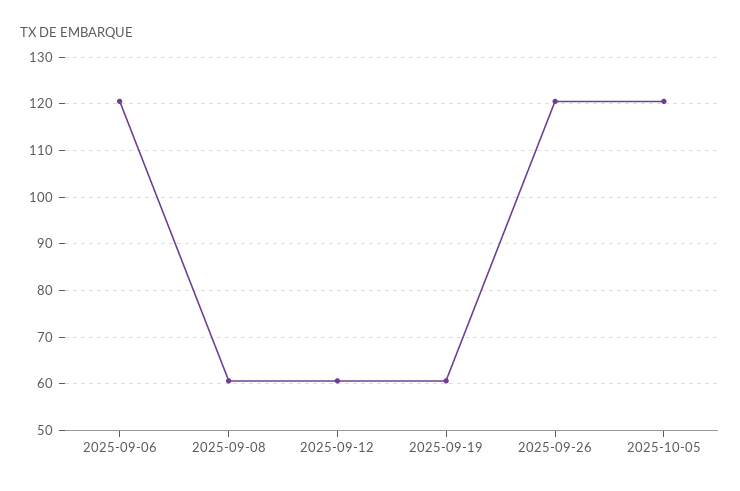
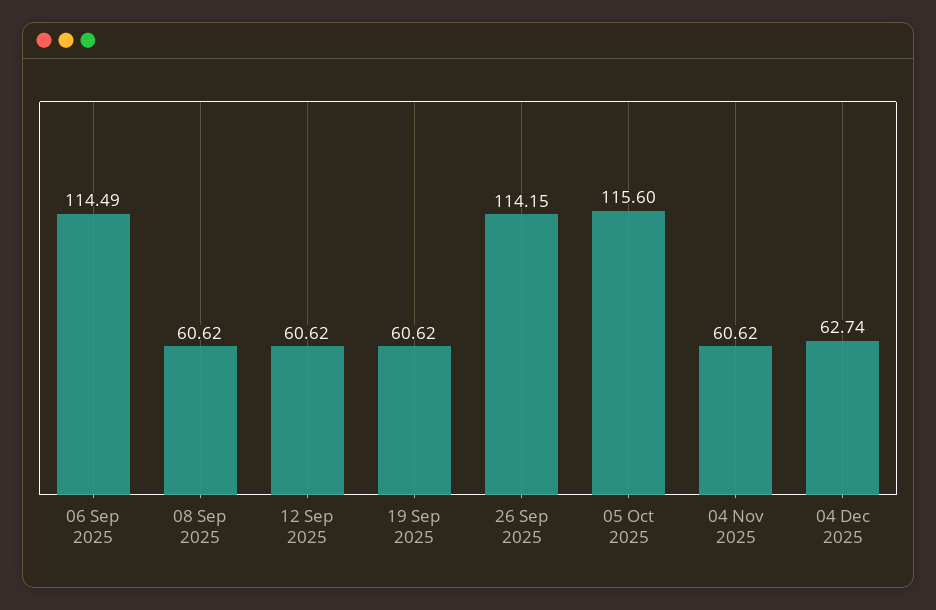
2025-09-06: 120 -> 114.49
2025-09-26: 120 -> 114.15
2025-10-05: 120 -> 115.6
04 Nov 2025: none -> 60.62
04 Dec 2025: none -> 62.74

